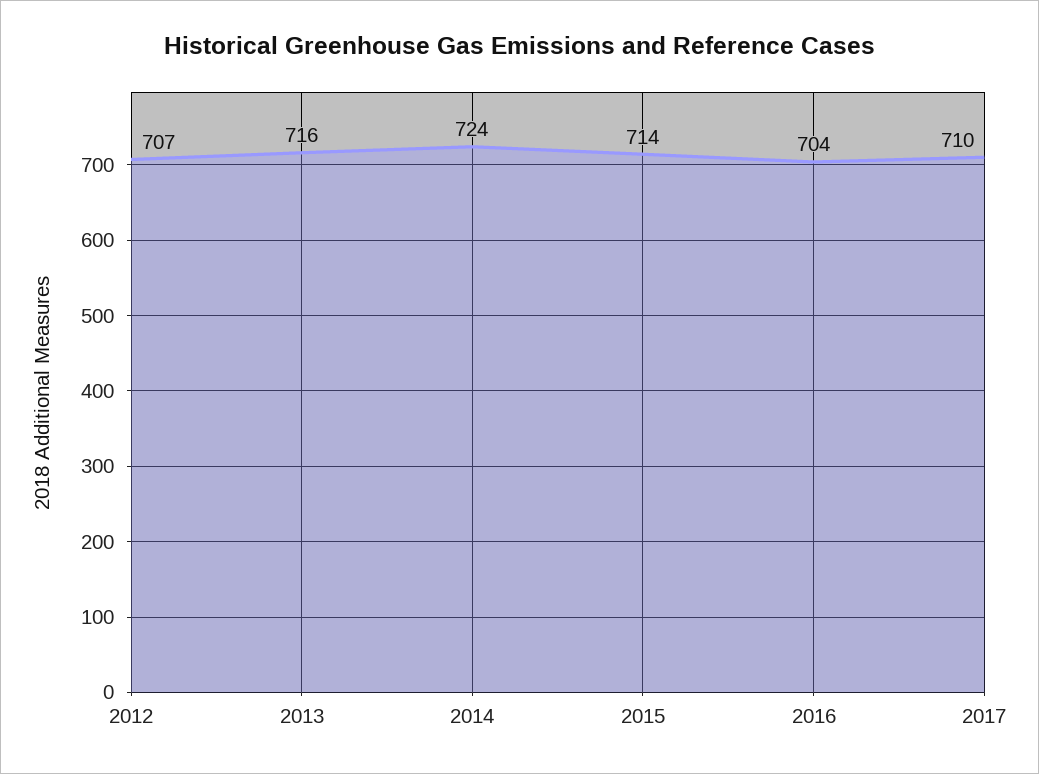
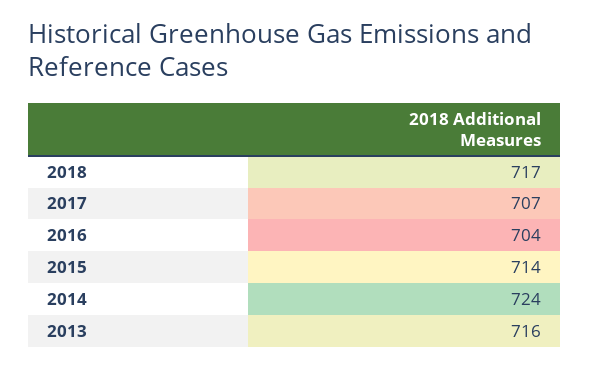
2012: 707 -> none
2017: 710 -> 707
2018: none -> 717

